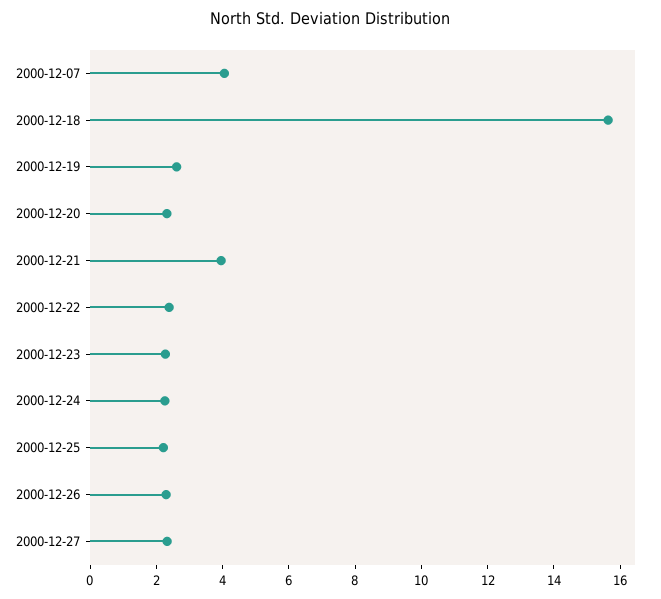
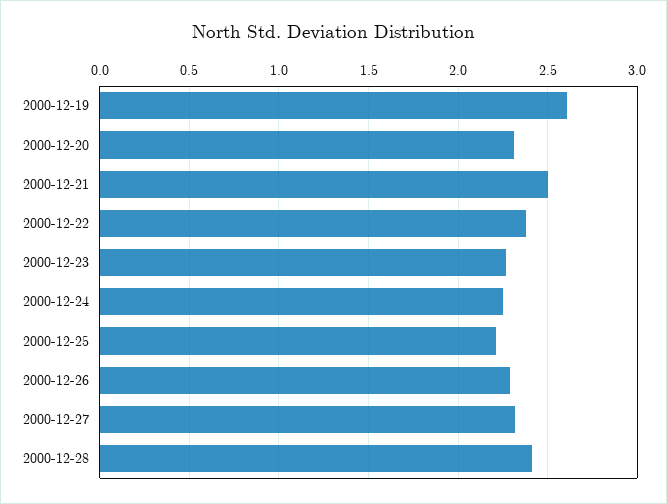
2000-12-07: 4 -> none
2000-12-18: 15.5 -> none
2000-12-21: 4 -> 2.5
2000-12-28: none -> 2.4

